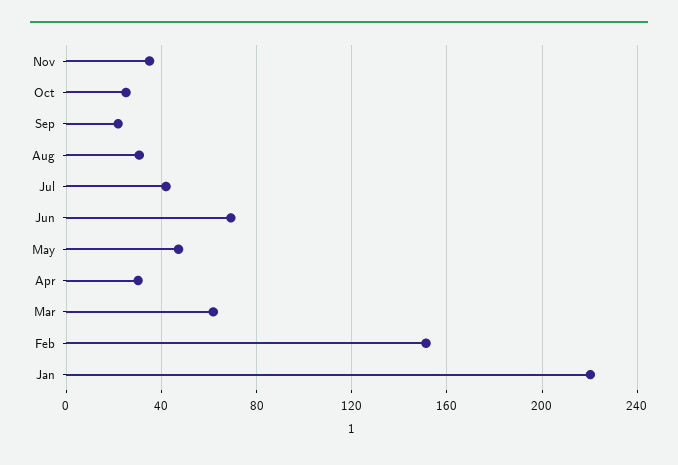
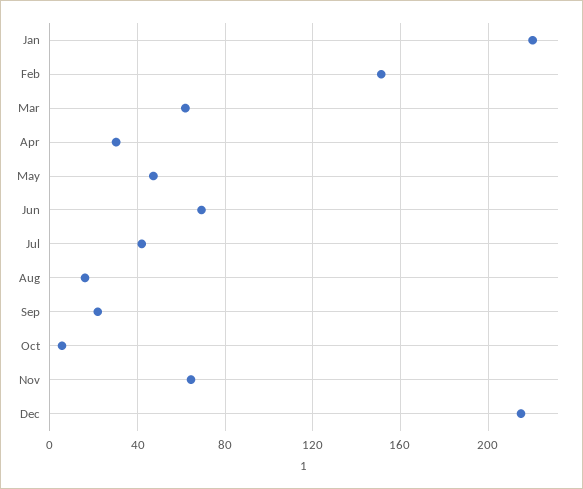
Nov: 35 -> 65
Oct: 25 -> 5
Aug: 30 -> 15
Dec: none -> 215

